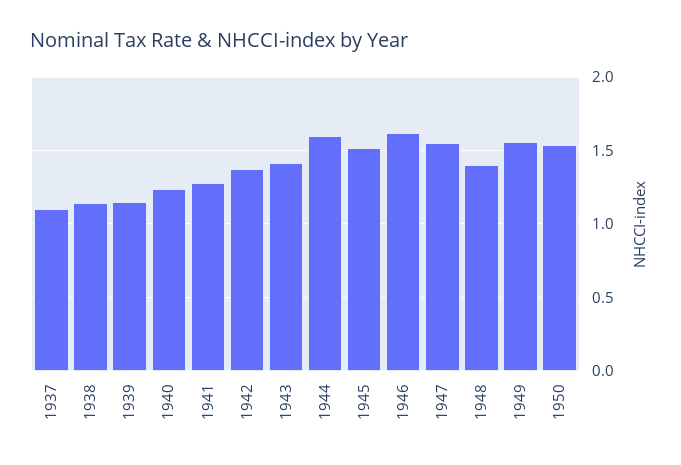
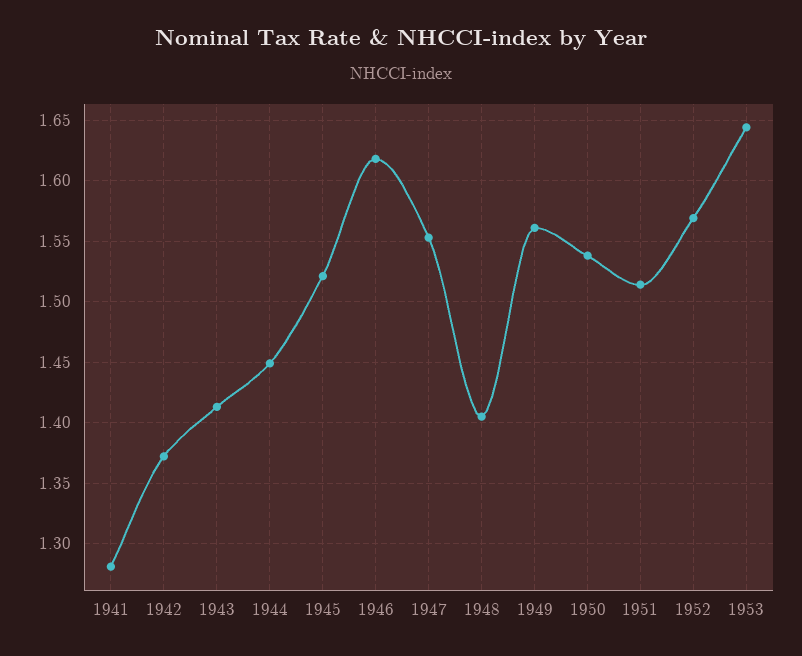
1937: 1.1 -> none
1938: 1.15 -> none
1939: 1.15 -> none
1940: 1.25 -> none
1944: 1.6 -> 1.45
1951: none -> 1.515
1952: none -> 1.57
1953: none -> 1.645

